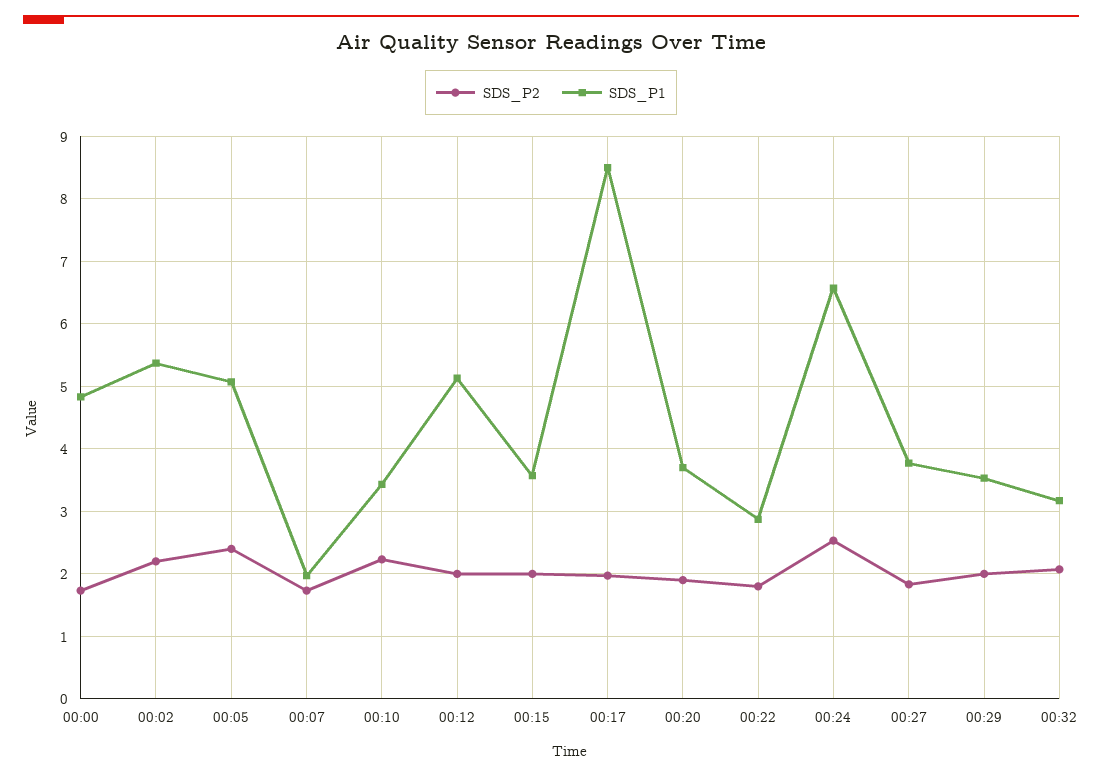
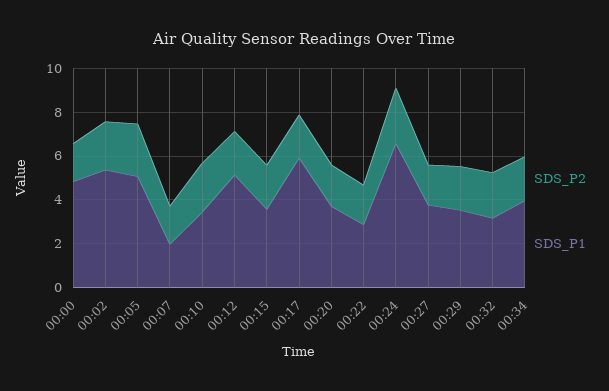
SDS_P1, 00:17: 8.5 -> 6
SDS_P2, 00:34: none -> 2
SDS_P1, 00:34: none -> 4

